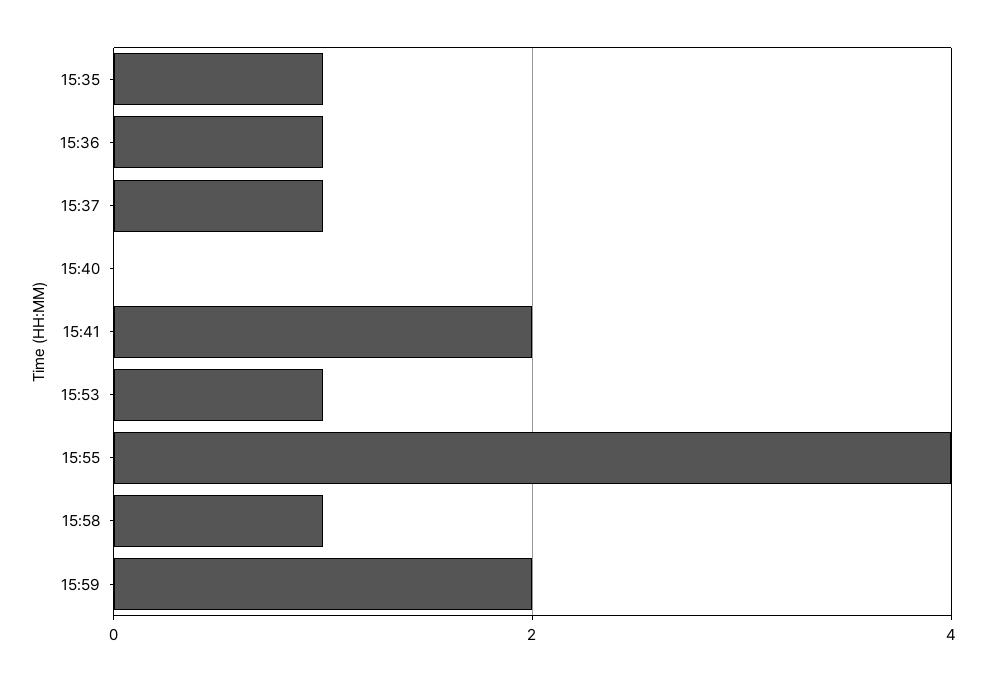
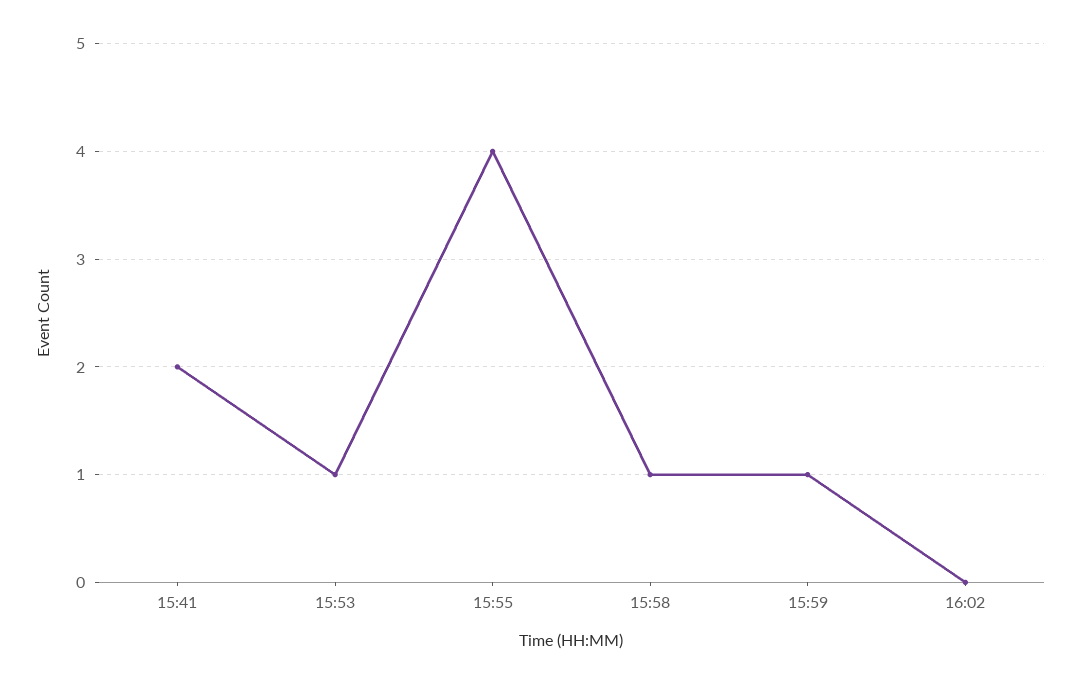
15:35: 1 -> none
15:36: 1 -> none
15:37: 1 -> none
15:40: 0 -> none
15:59: 2 -> 1
16:02: none -> 0

